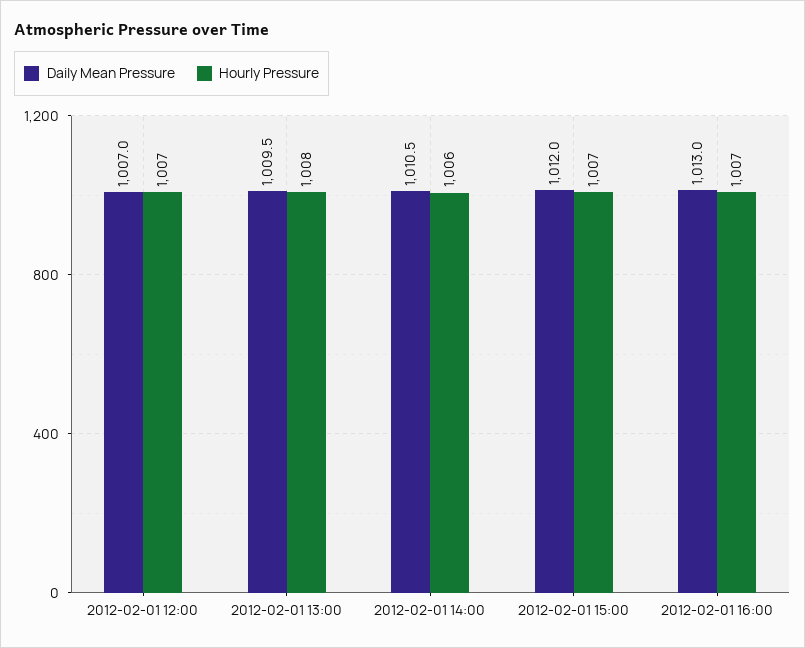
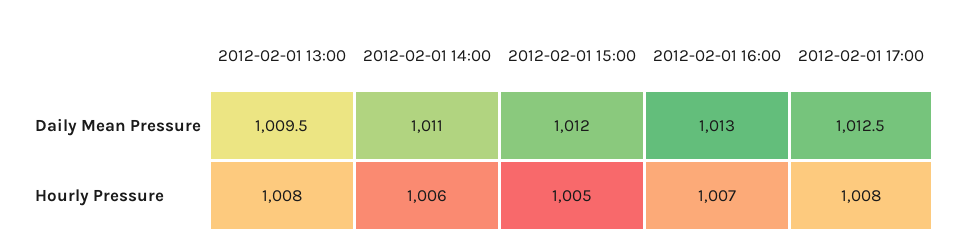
Daily Mean Pressure, 2012-02-01 12:00: 1007 -> none
Hourly Pressure, 2012-02-01 12:00: 1007 -> none
Daily Mean Pressure, 2012-02-01 14:00: 1010.5 -> 1011
Hourly Pressure, 2012-02-01 15:00: 1007 -> 1005
Daily Mean Pressure, 2012-02-01 17:00: none -> 1012.5
Hourly Pressure, 2012-02-01 17:00: none -> 1008

